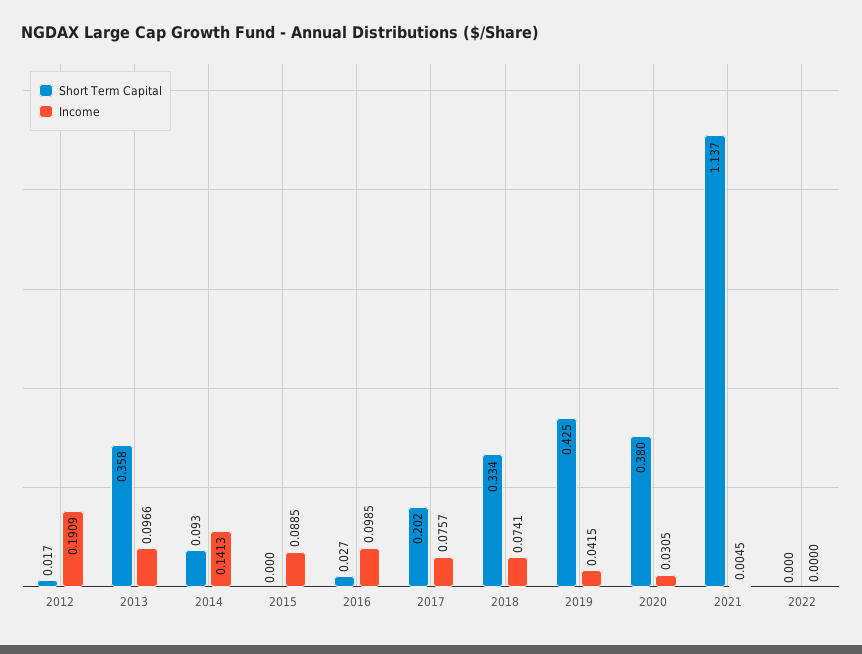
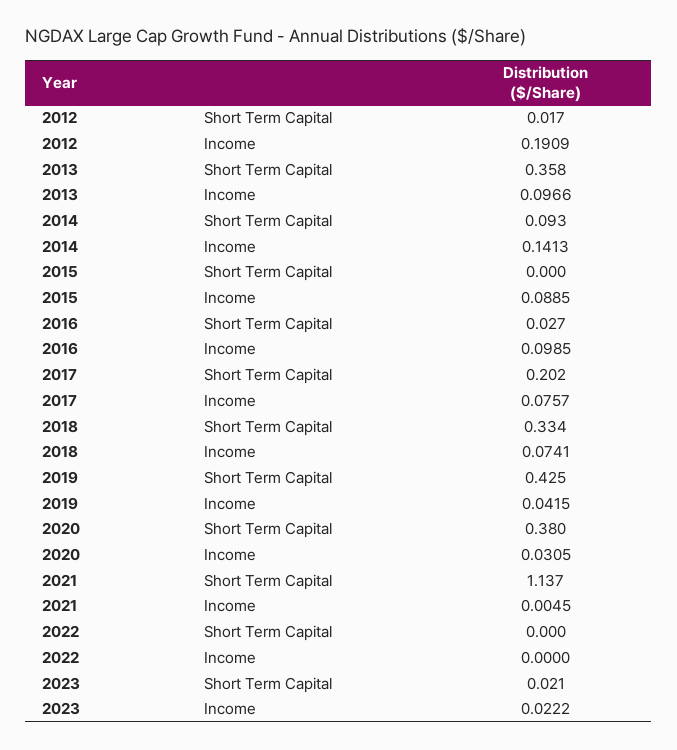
Short Term Capital, 2023: none -> 0.021
Income, 2023: none -> 0.0222

